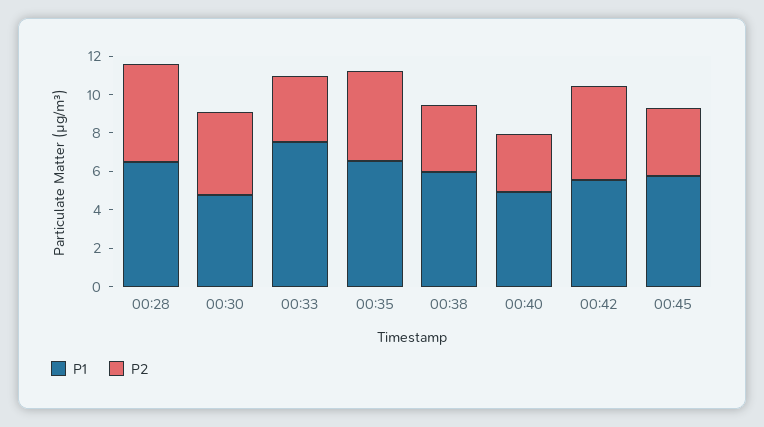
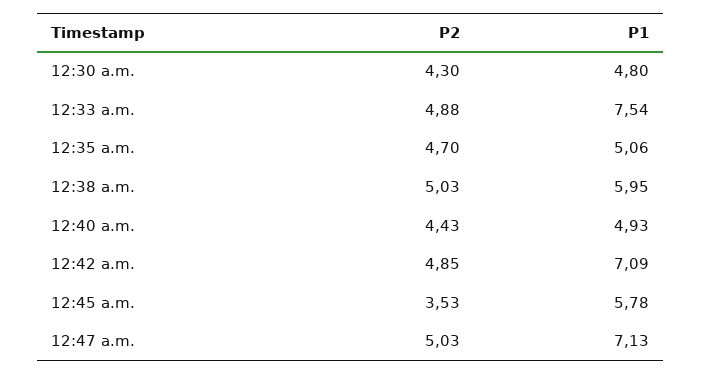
P1, 00:28: 6.5 -> none
P2, 00:28: 5 -> none
P2, 00:33: 3.5 -> 4.88
P1, 00:35: 6.5 -> 5.06
P2, 00:38: 3.5 -> 5.03
P2, 00:40: 3 -> 4.43
P1, 00:42: 5.5 -> 7.09
P2, 12:47 a.m.: none -> 5.03
P1, 12:47 a.m.: none -> 7.13

